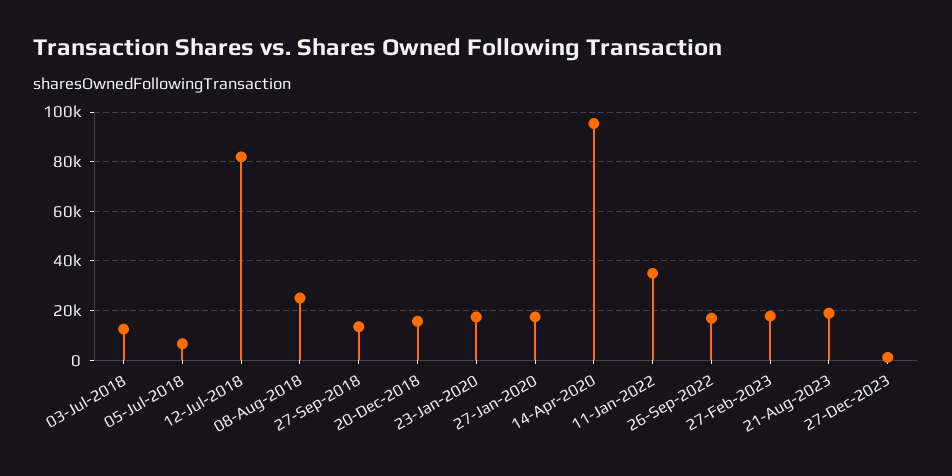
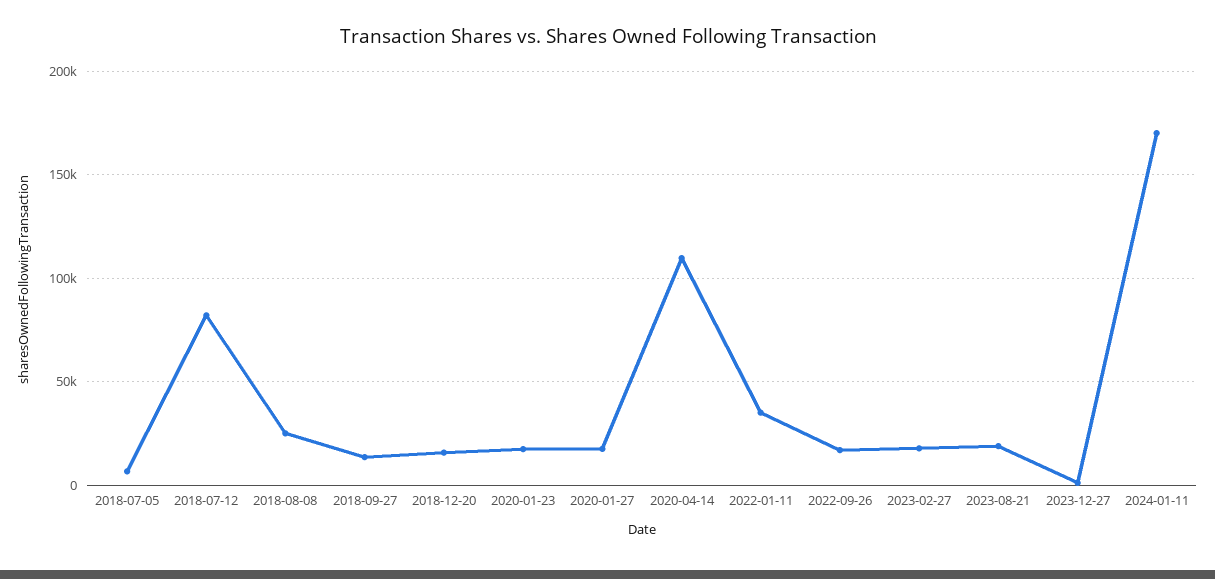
03-Jul-2018: 12500 -> none
14-Apr-2020: 95000 -> 110000
2024-01-11: none -> 170000

